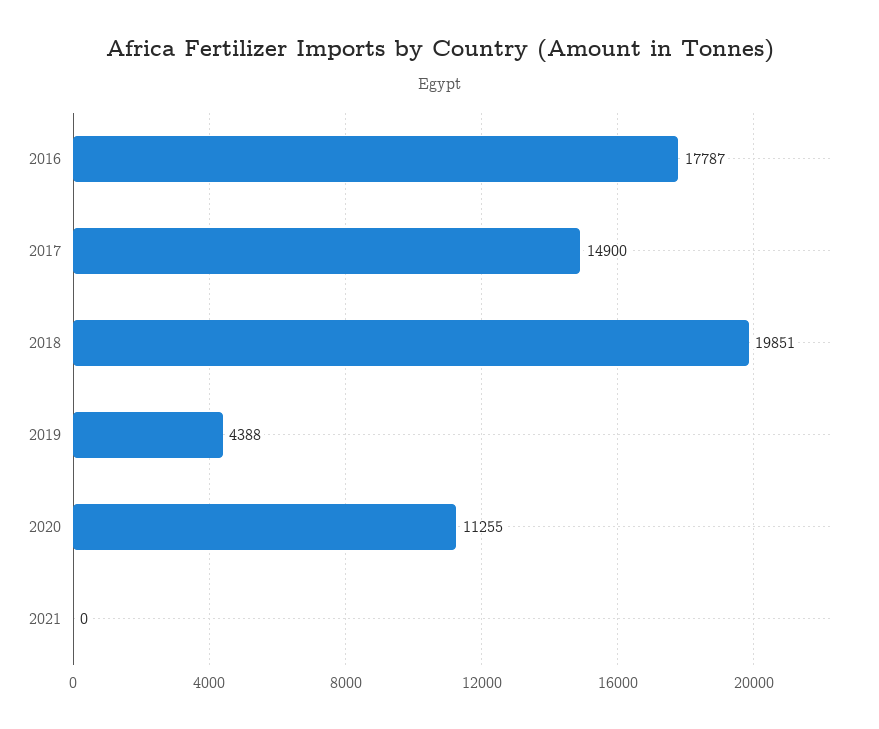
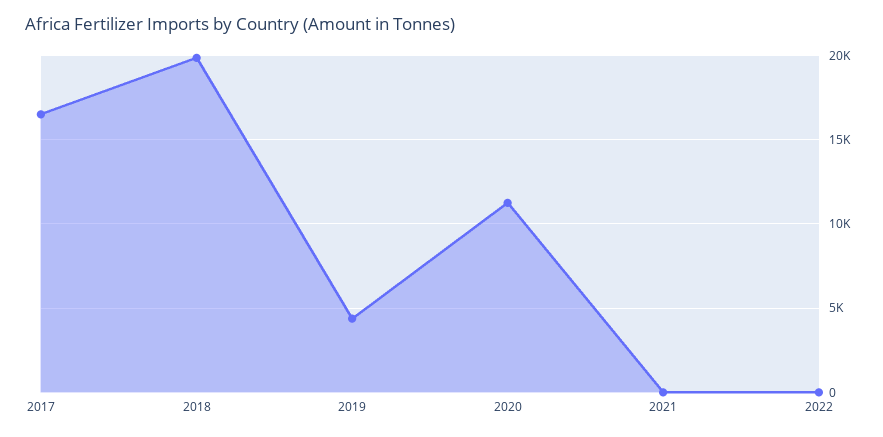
2016: 17787 -> none
2017: 14900 -> 16500
2022: none -> 0

